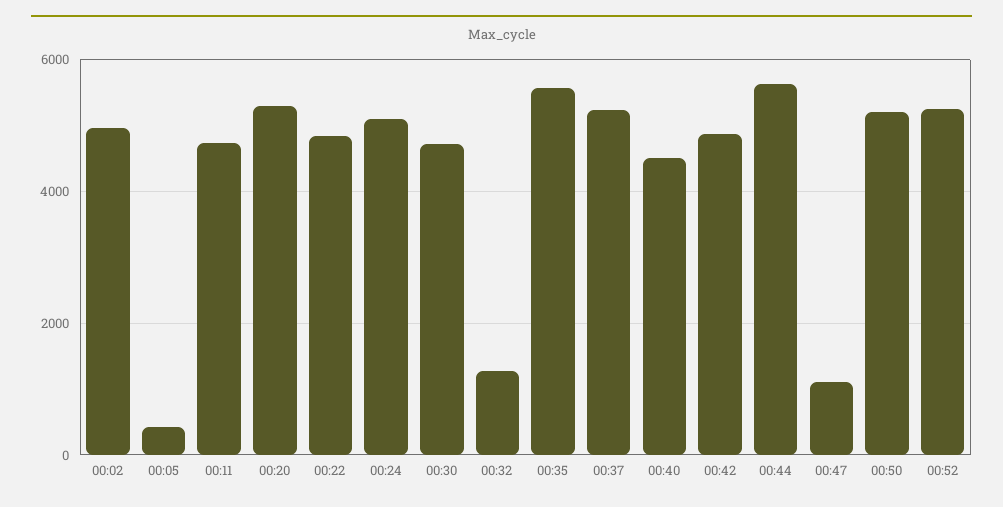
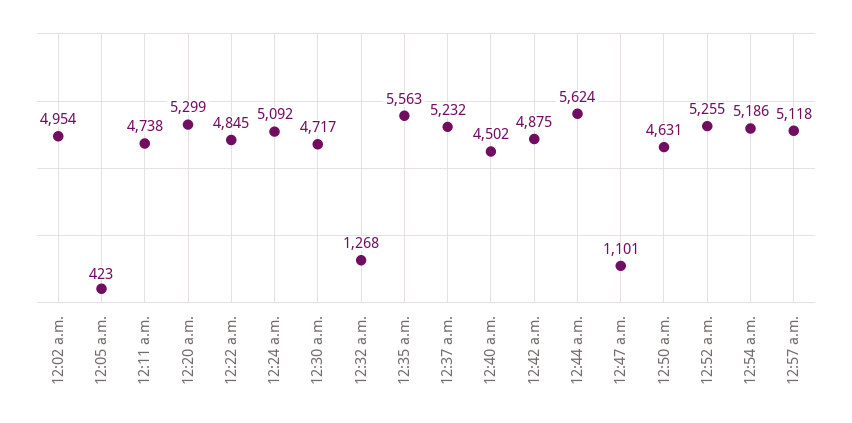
00:50: 5200 -> 4631
12:54 a.m.: none -> 5186
12:57 a.m.: none -> 5118

